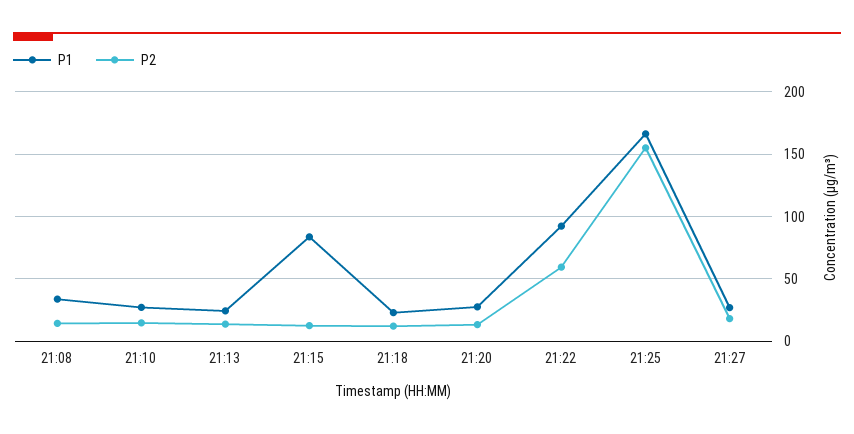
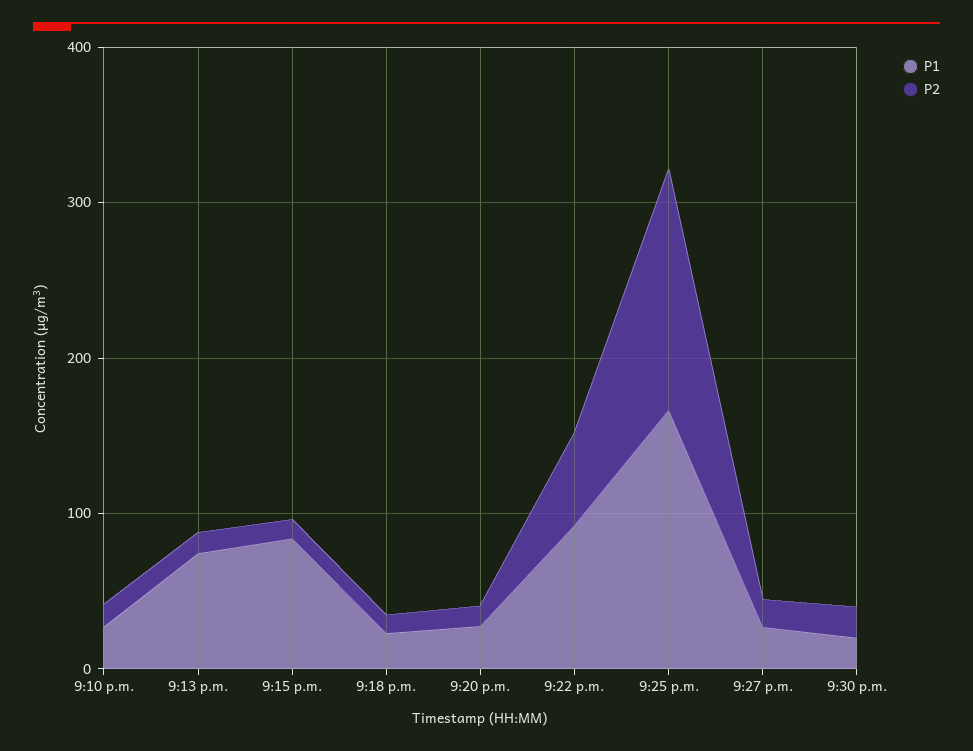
P1, 21:08: 35 -> none
P2, 21:08: 15 -> none
P1, 21:13: 25 -> 80
P1, 9:30 p.m.: none -> 20
P2, 9:30 p.m.: none -> 20

